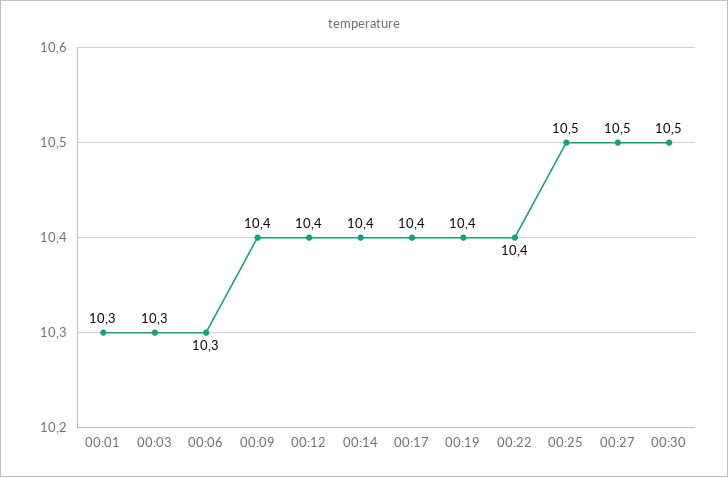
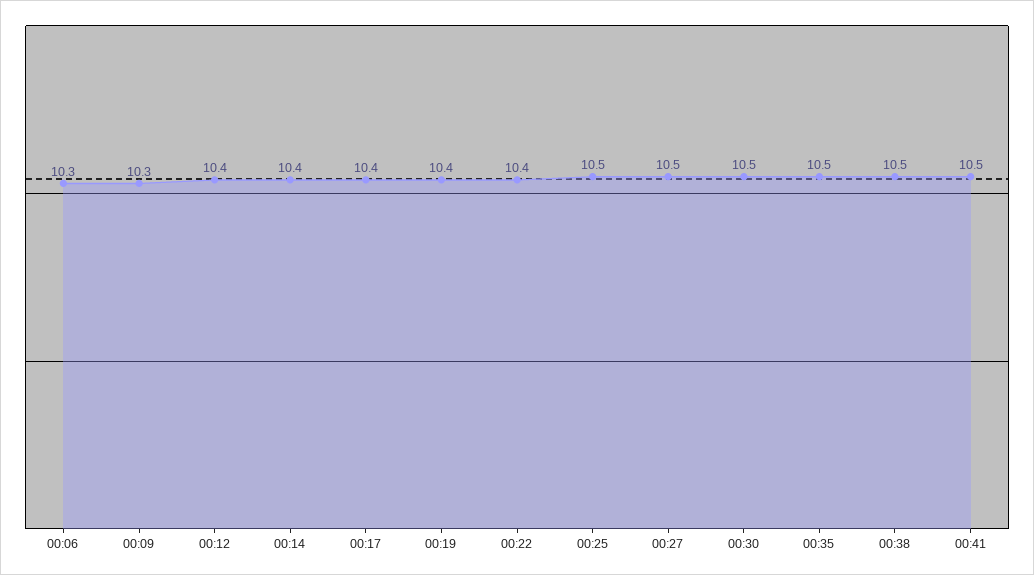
00:01: 10.3 -> none
00:03: 10.3 -> none
00:09: 10.4 -> 10.3
00:35: none -> 10.5
00:38: none -> 10.5
00:41: none -> 10.5

